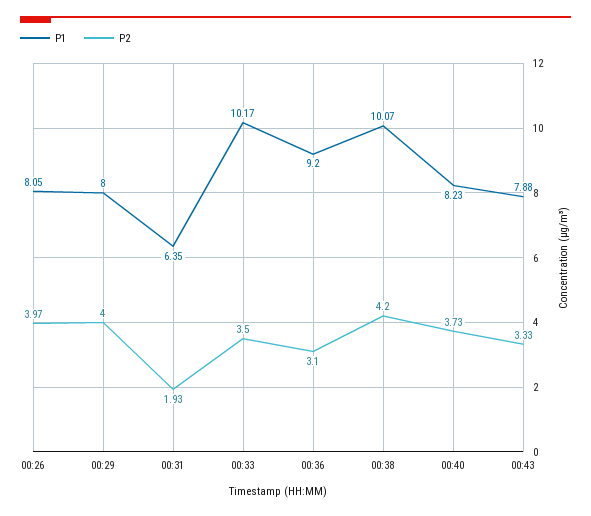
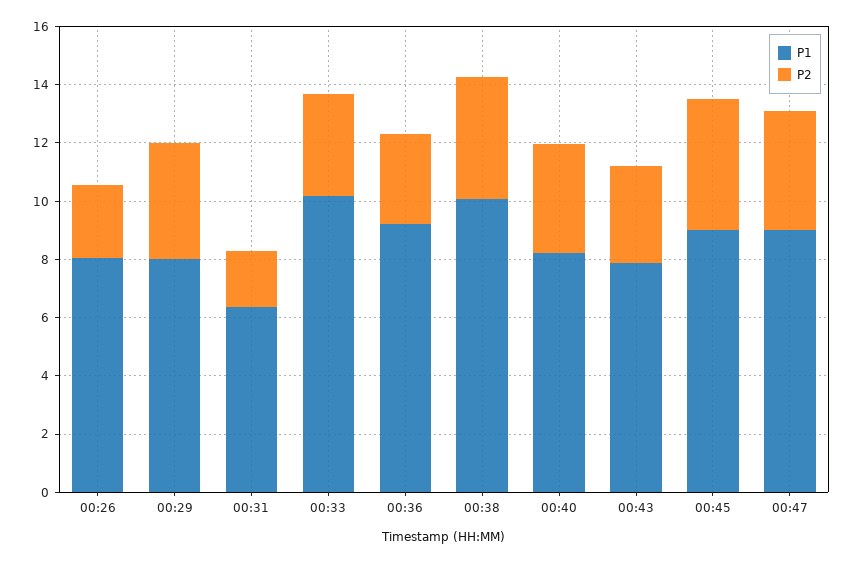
P2, 00:26: 3.97 -> 2.5
P1, 00:45: none -> 9
P2, 00:45: none -> 4.5
P1, 00:47: none -> 9
P2, 00:47: none -> 4

